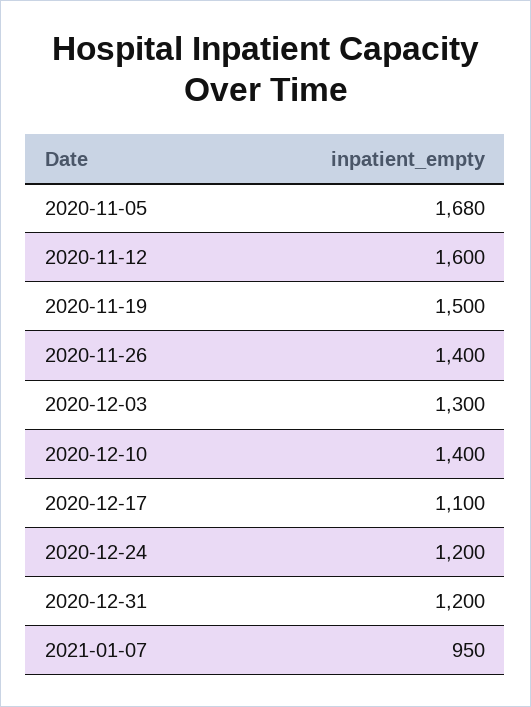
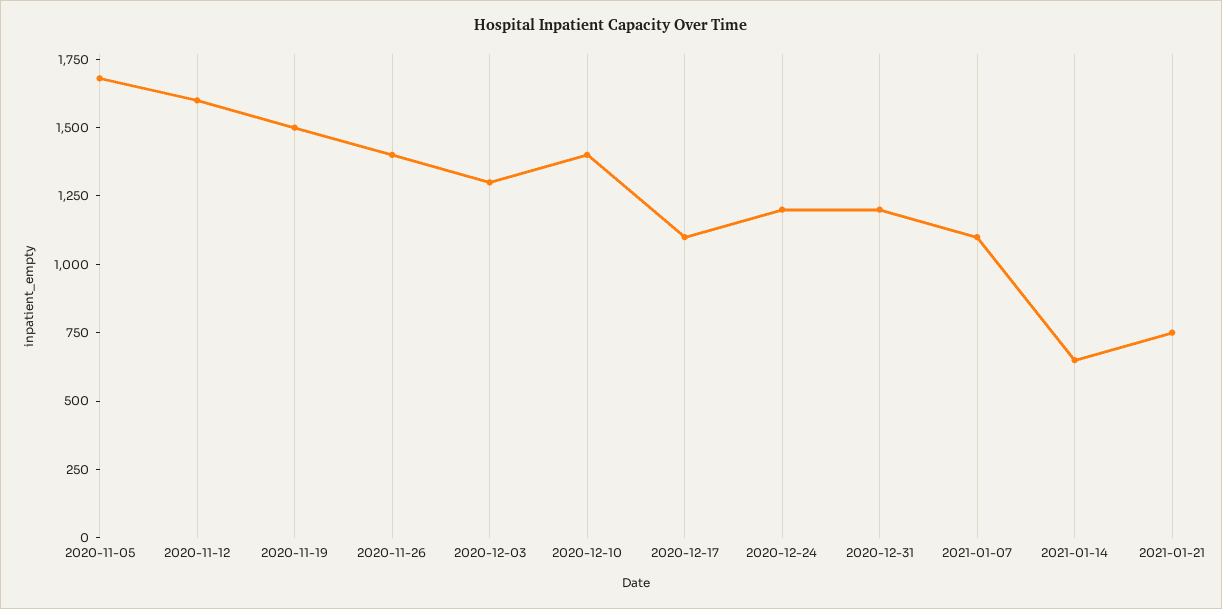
2021-01-07: 950 -> 1100
2021-01-14: none -> 650
2021-01-21: none -> 750

